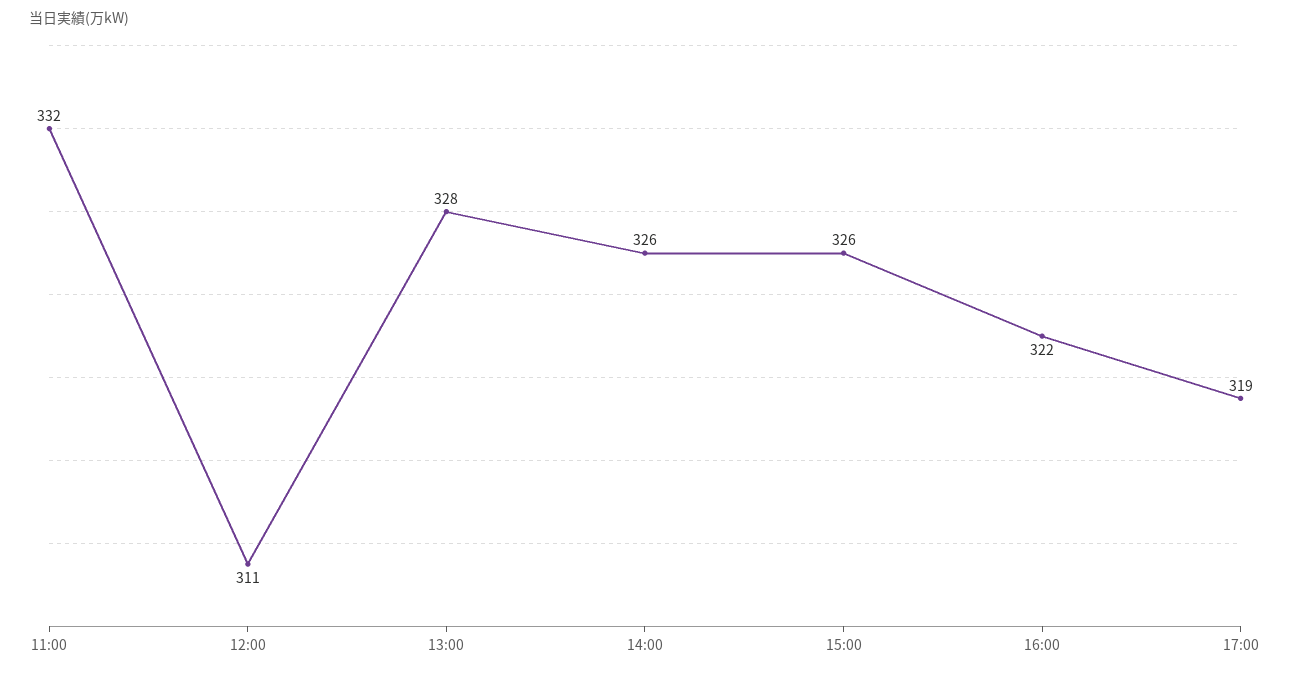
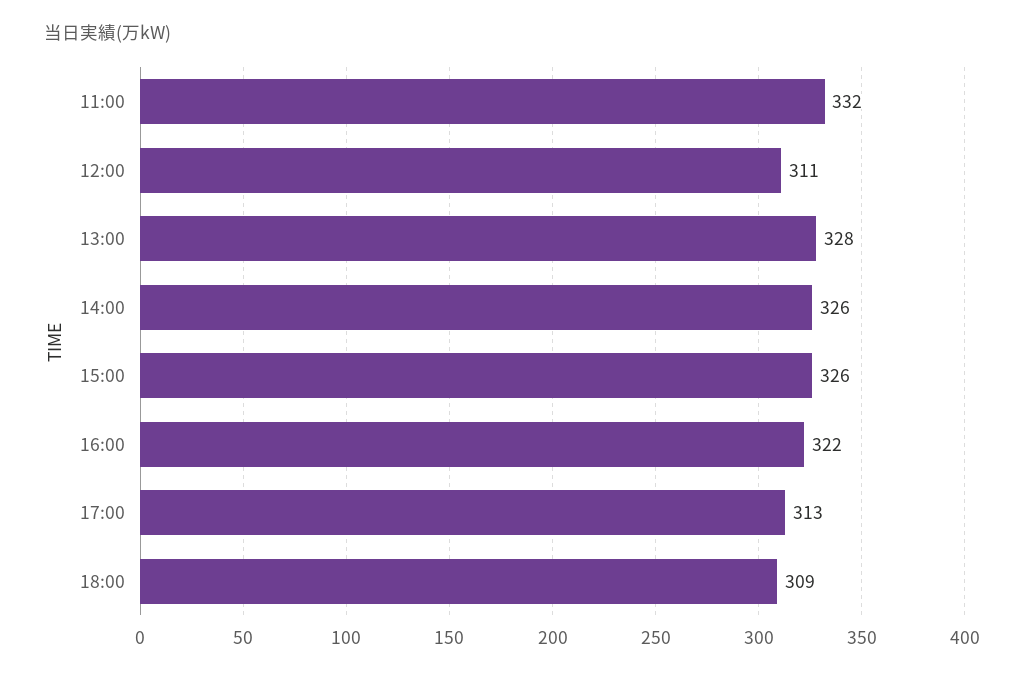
17:00: 319 -> 313
18:00: none -> 309

